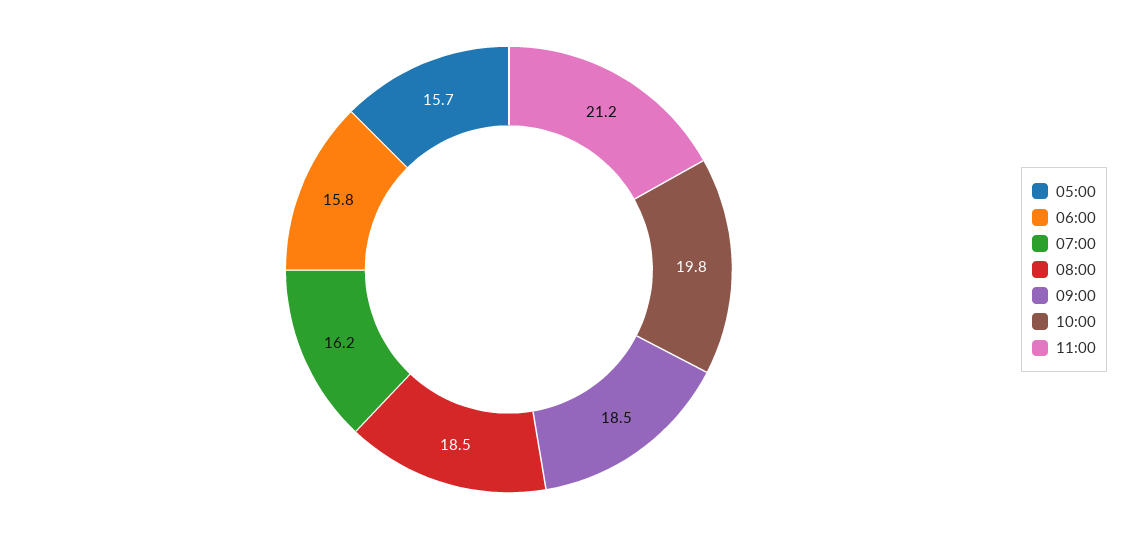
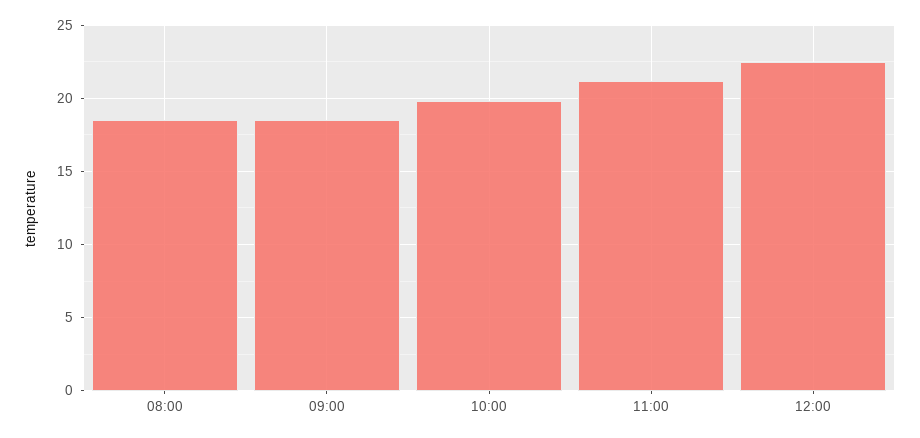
05:00: 15.7 -> none
06:00: 15.8 -> none
07:00: 16.2 -> none
12:00: none -> 22.5

